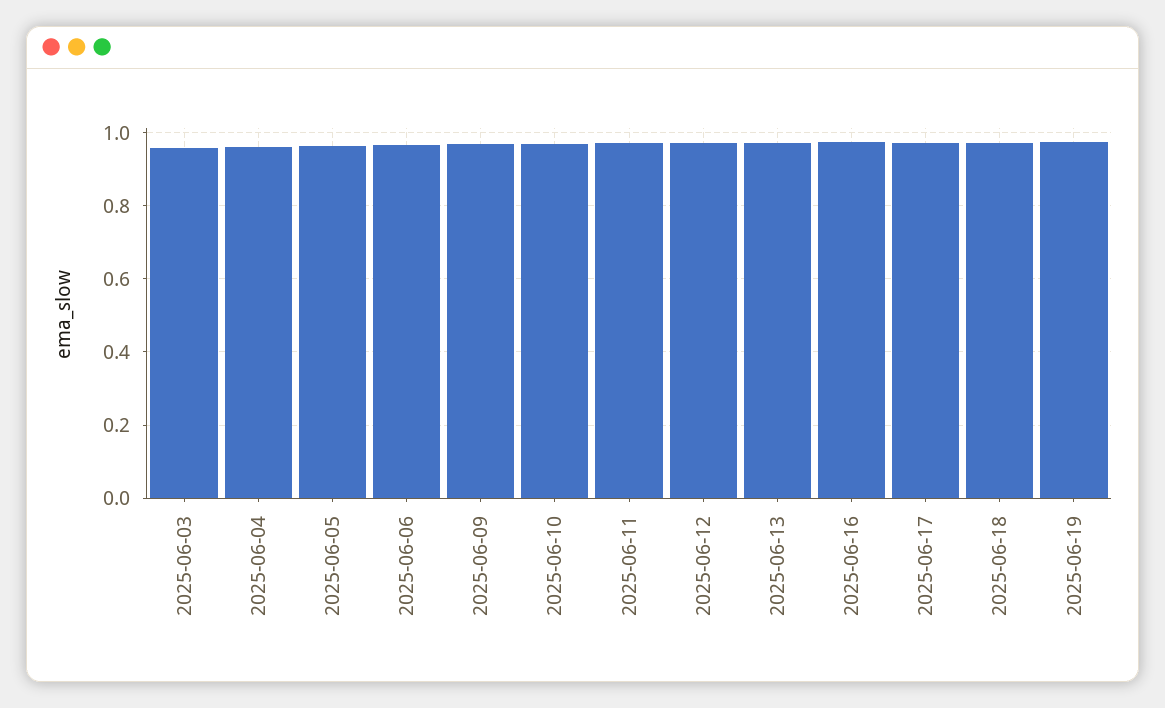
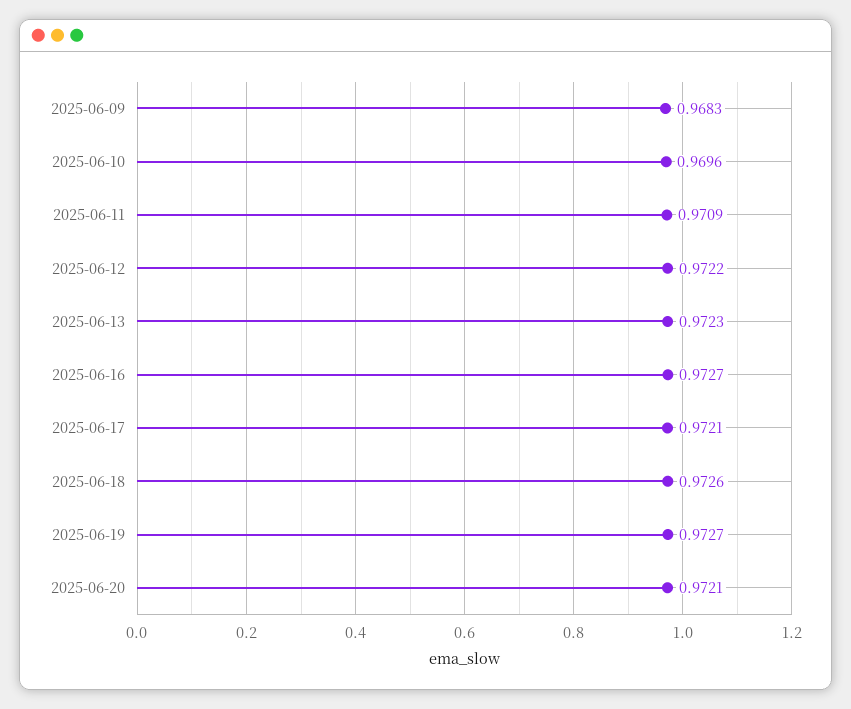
2025-06-03: 0.96 -> none
2025-06-04: 0.96 -> none
2025-06-05: 0.96 -> none
2025-06-06: 0.96 -> none
2025-06-20: none -> 0.9721

